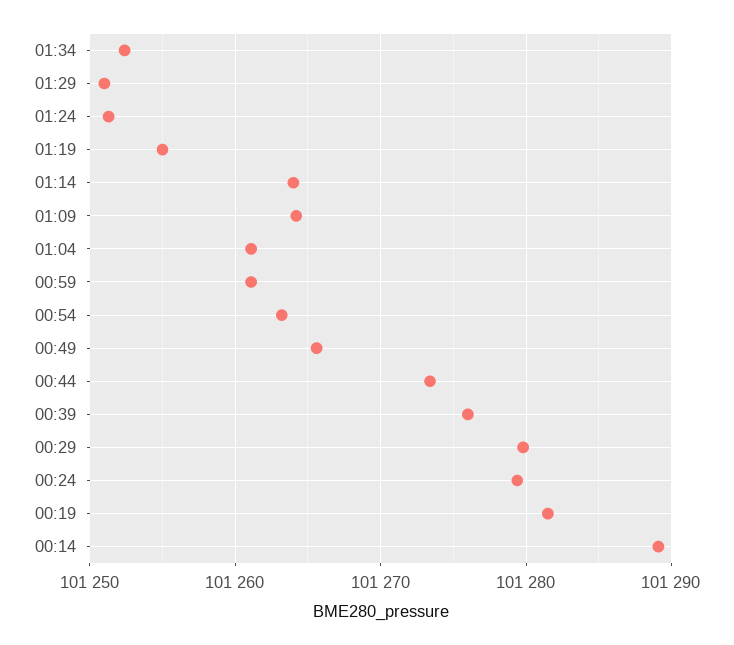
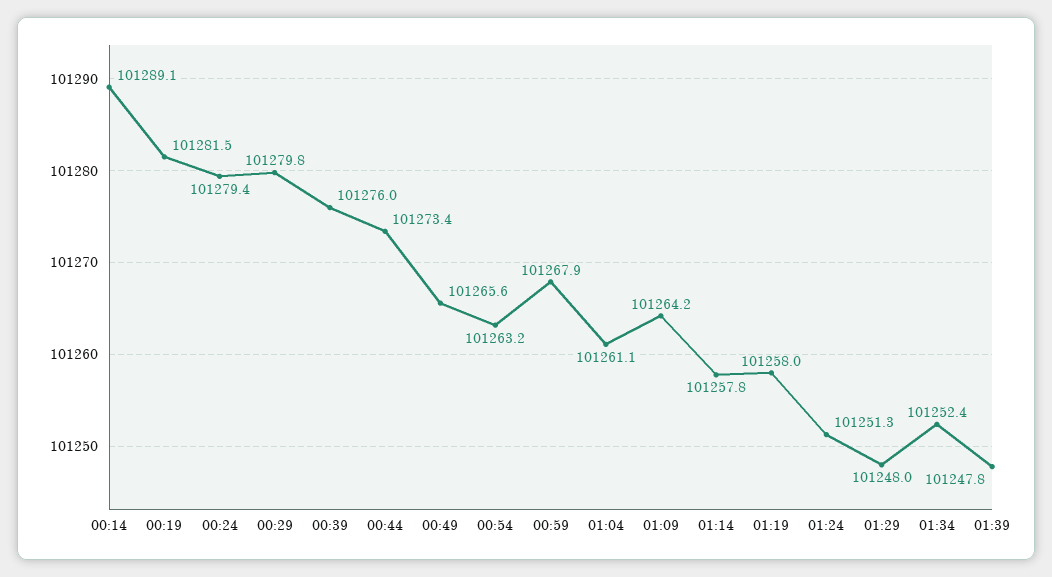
01:29: 101251 -> 101248
01:19: 101255 -> 101258
01:14: 101264 -> 101257.8
00:59: 101261 -> 101267.9
01:39: none -> 101247.8

